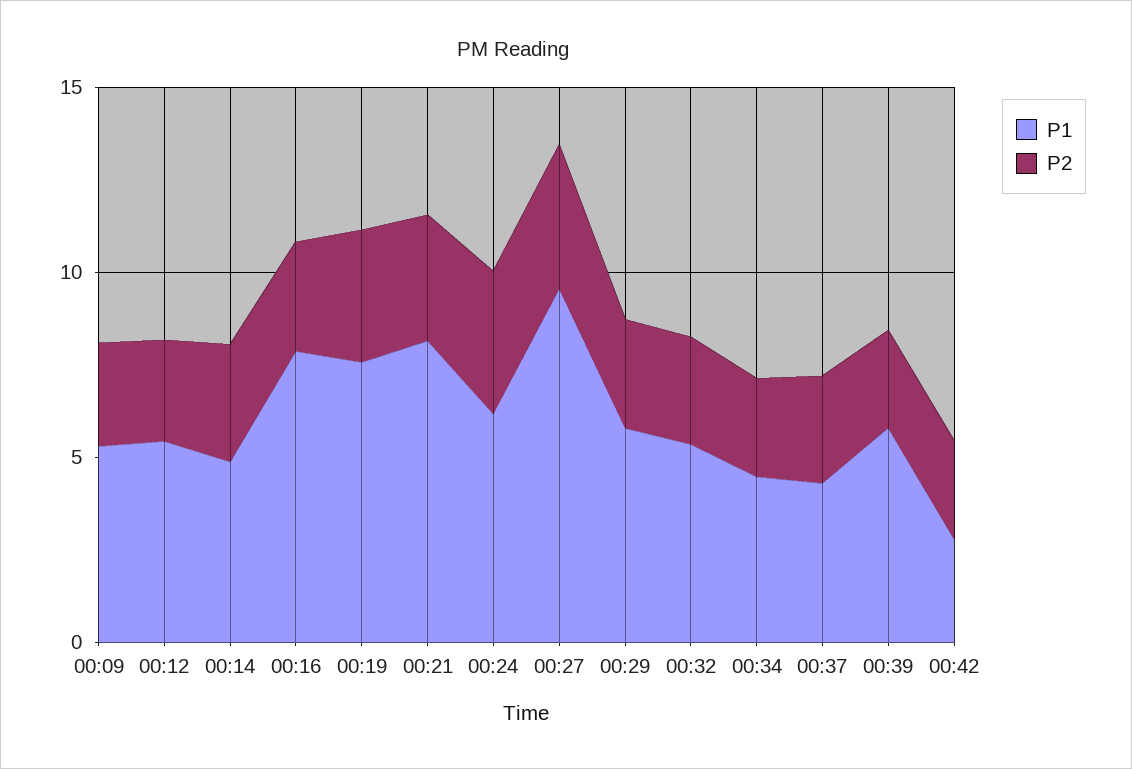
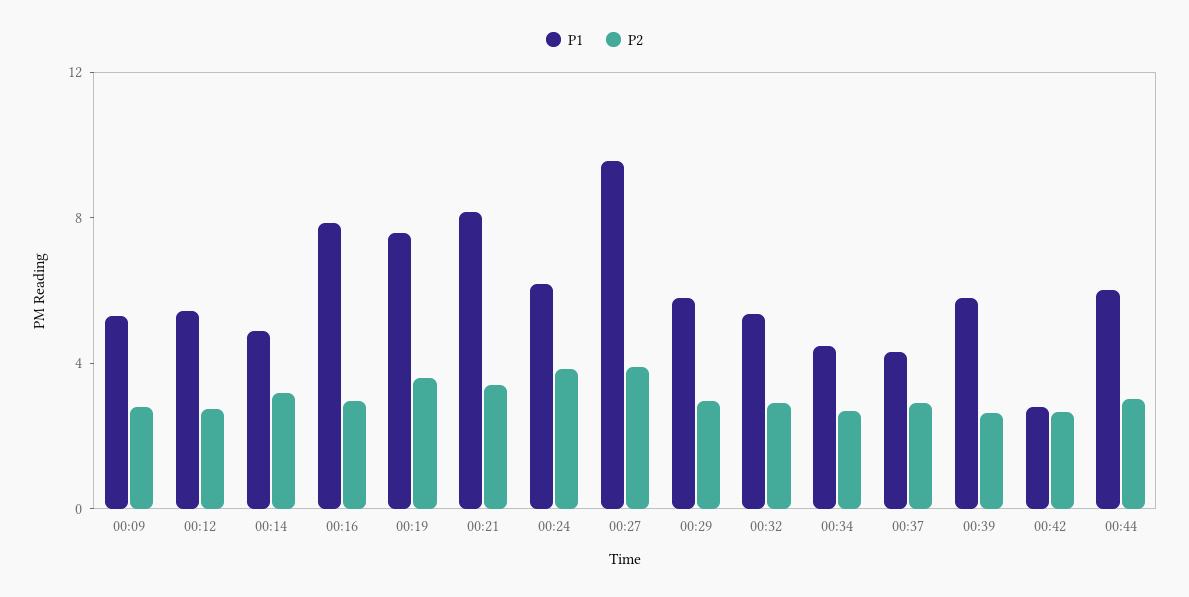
P1, 00:44: none -> 6
P2, 00:44: none -> 3

